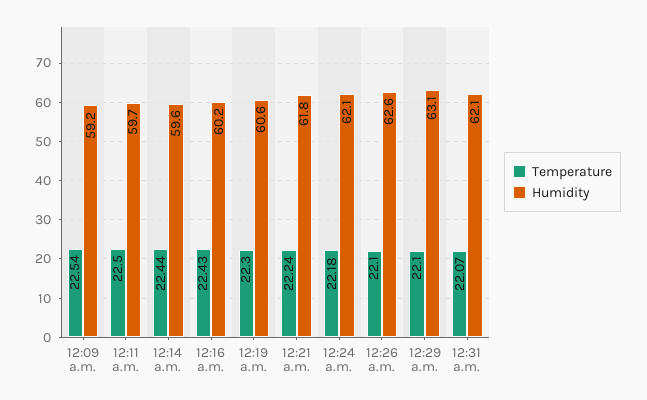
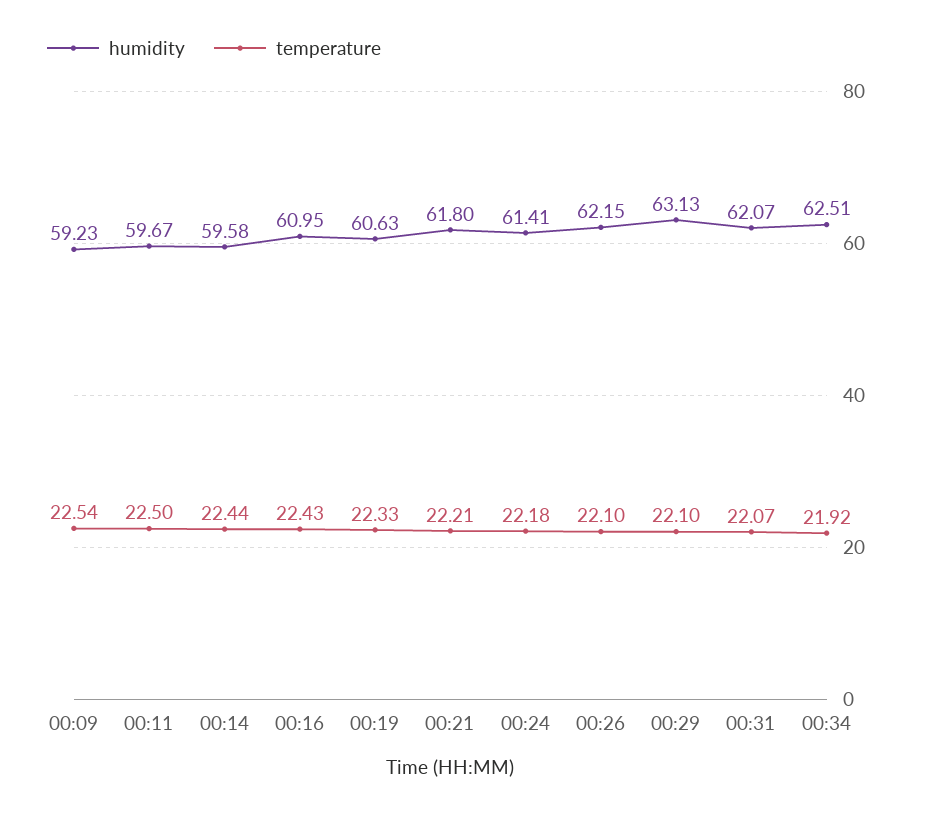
Humidity, 12:16 a.m.: 60.2 -> 60.95
Temperature, 12:19 a.m.: 22.3 -> 22.33
Temperature, 12:21 a.m.: 22.24 -> 22.21
Humidity, 12:24 a.m.: 62.1 -> 61.41
Humidity, 12:26 a.m.: 62.6 -> 62.15
Humidity, 00:34: none -> 62.51
Temperature, 00:34: none -> 21.92

